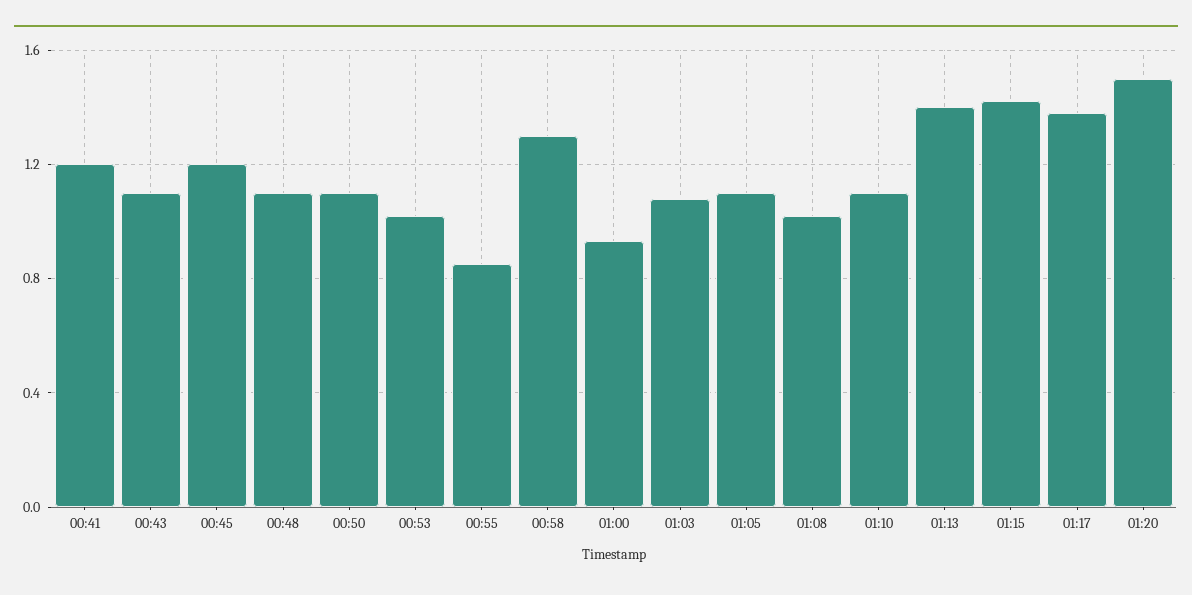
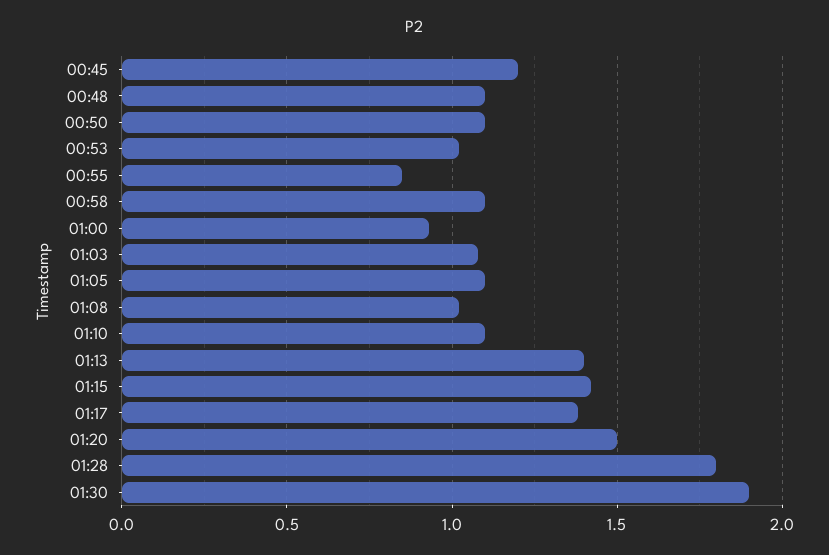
00:41: 1.2 -> none
00:43: 1.1 -> none
00:58: 1.3 -> 1.1
01:28: none -> 1.8
01:30: none -> 1.9

